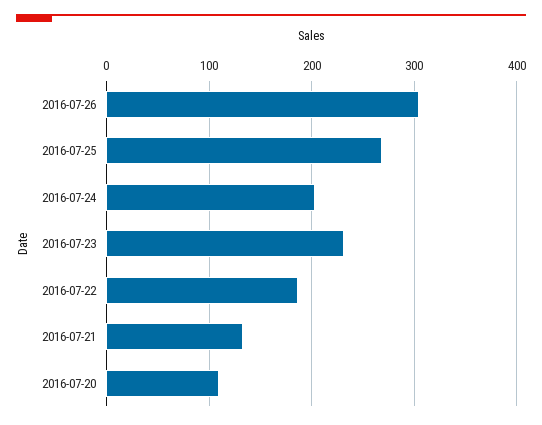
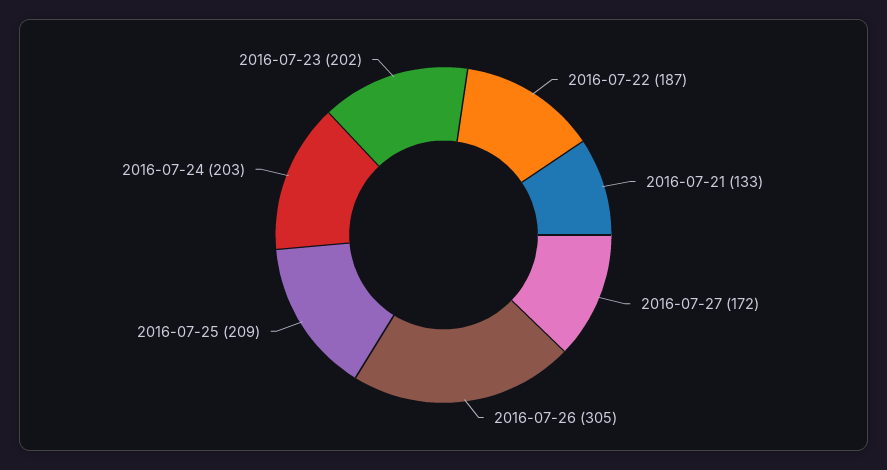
2016-07-25: 270 -> 209
2016-07-23: 230 -> 202
2016-07-20: 110 -> none
2016-07-27: none -> 172

